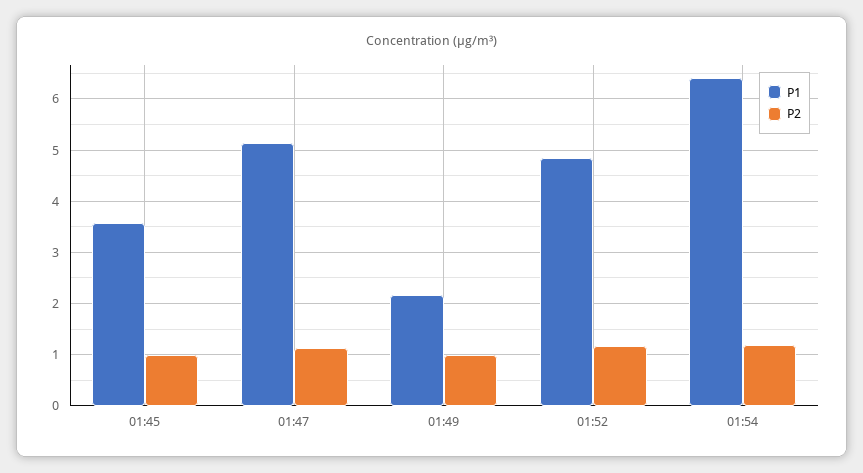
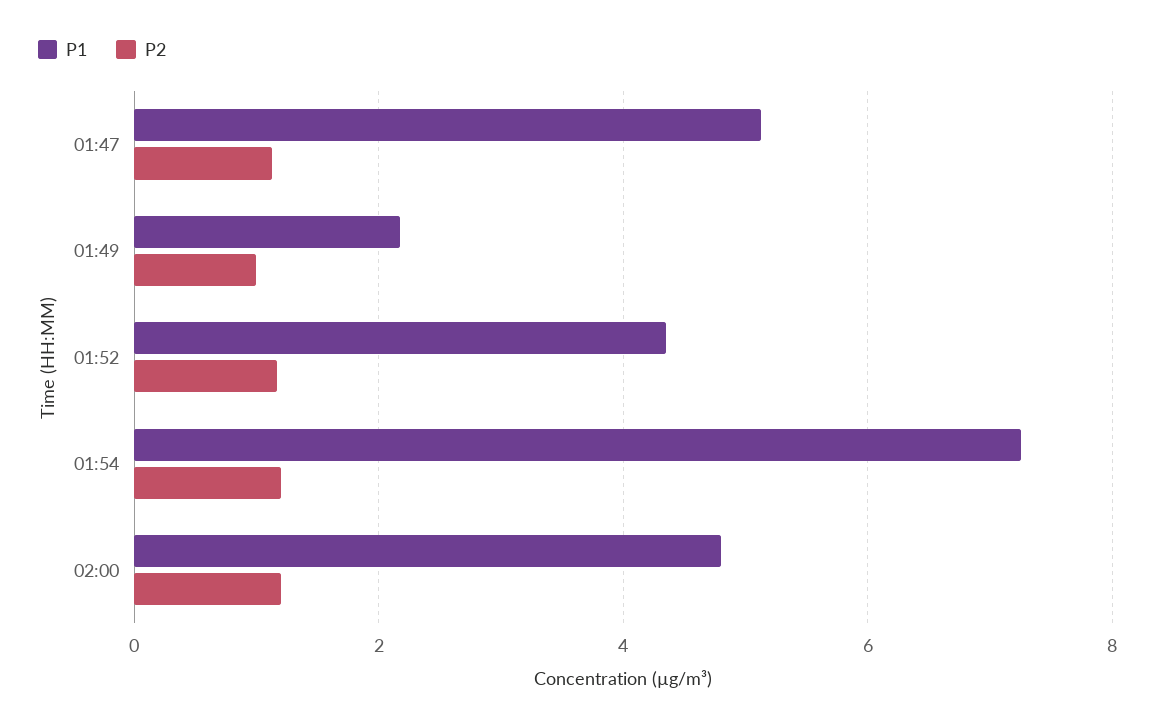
P1, 01:45: 3.6 -> none
P2, 01:45: 1 -> none
P1, 01:52: 4.8 -> 4.4
P1, 01:54: 6.4 -> 7.2
P1, 02:00: none -> 4.8
P2, 02:00: none -> 1.2

